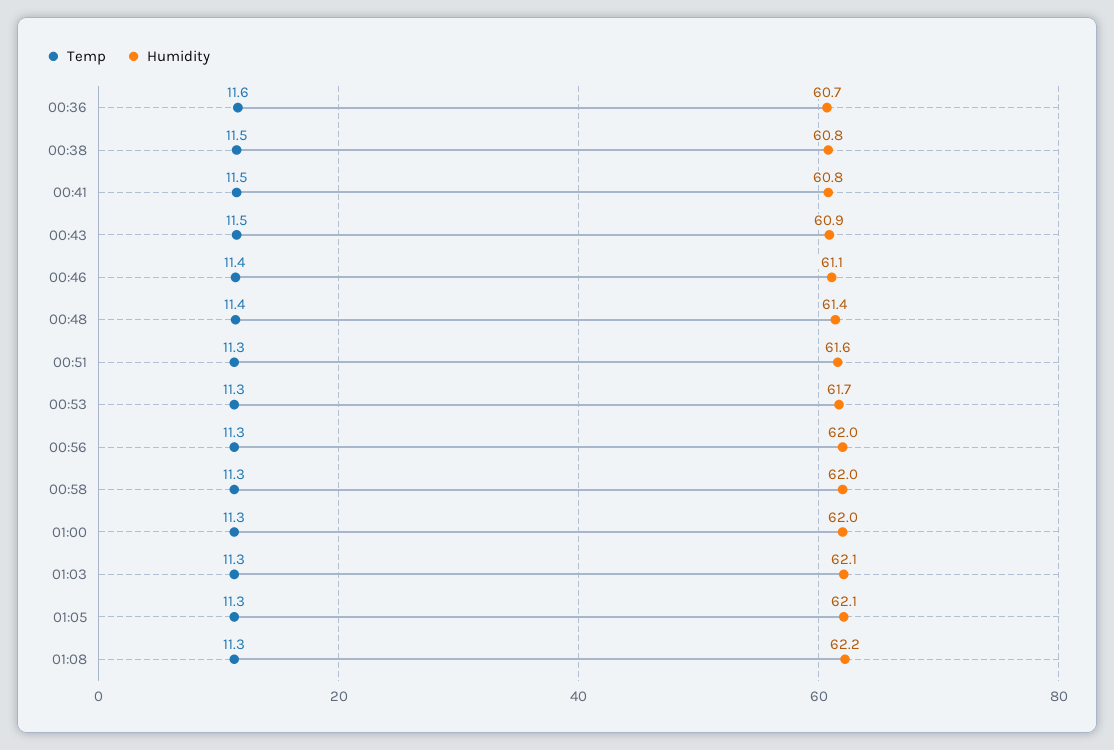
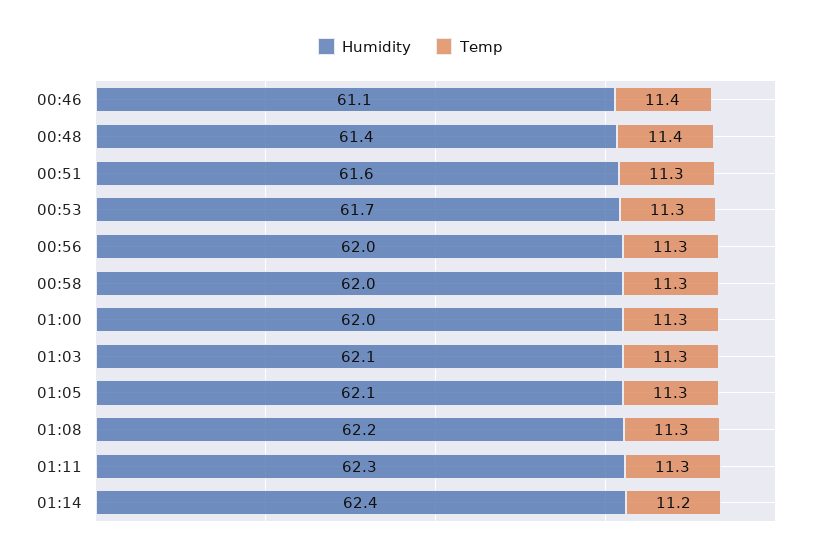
Temp, 00:36: 11.6 -> none
Humidity, 00:36: 60.7 -> none
Temp, 00:38: 11.5 -> none
Humidity, 00:38: 60.8 -> none
Temp, 00:41: 11.5 -> none
Humidity, 00:41: 60.8 -> none
Temp, 00:43: 11.5 -> none
Humidity, 00:43: 60.9 -> none
Humidity, 01:11: none -> 62.3
Temp, 01:11: none -> 11.3
Humidity, 01:14: none -> 62.4
Temp, 01:14: none -> 11.2

